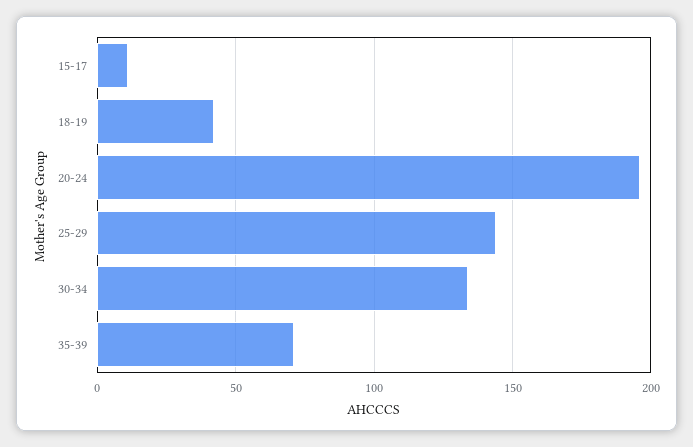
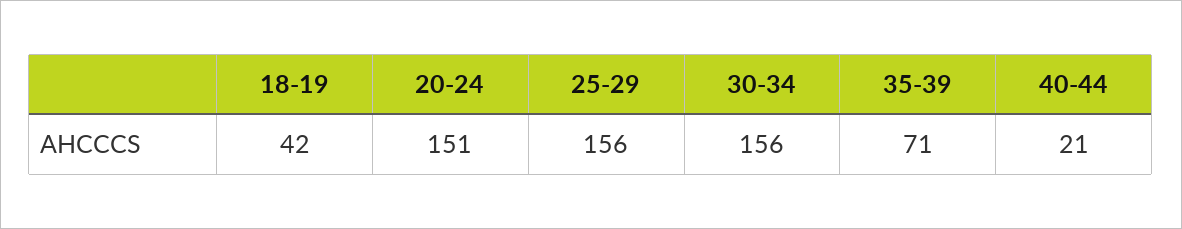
15-17: 10 -> none
20-24: 195 -> 151
25-29: 145 -> 156
30-34: 135 -> 156
40-44: none -> 21

